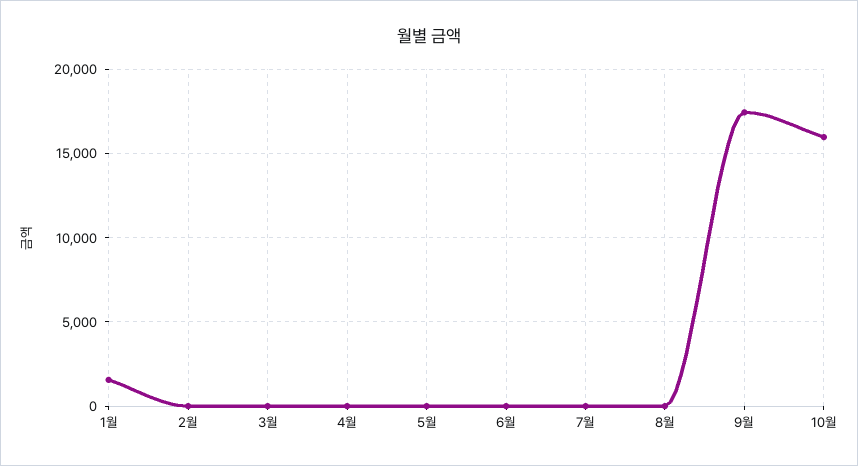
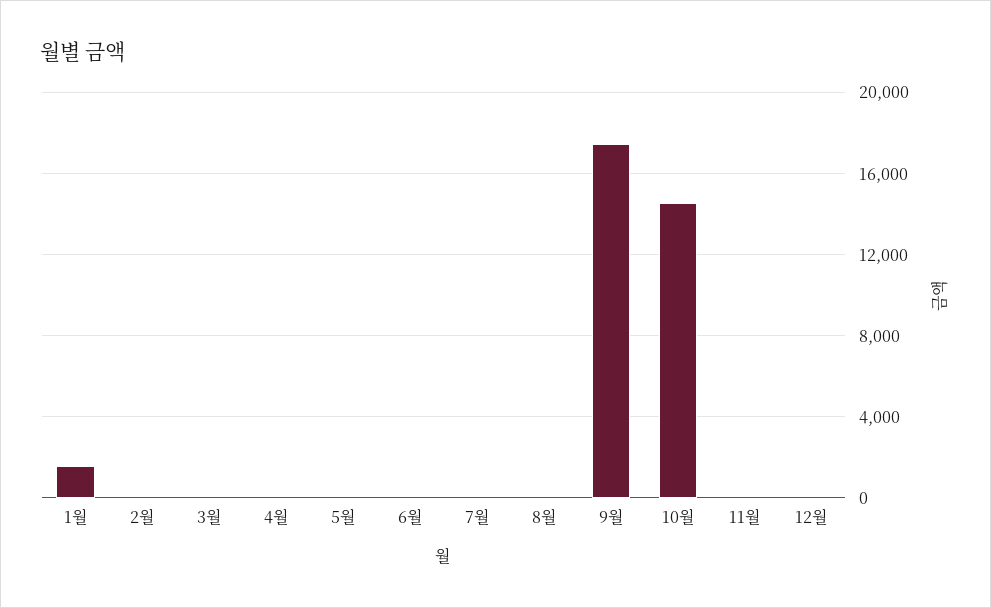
10월: 16000 -> 14500
11월: none -> 0
12월: none -> 0

